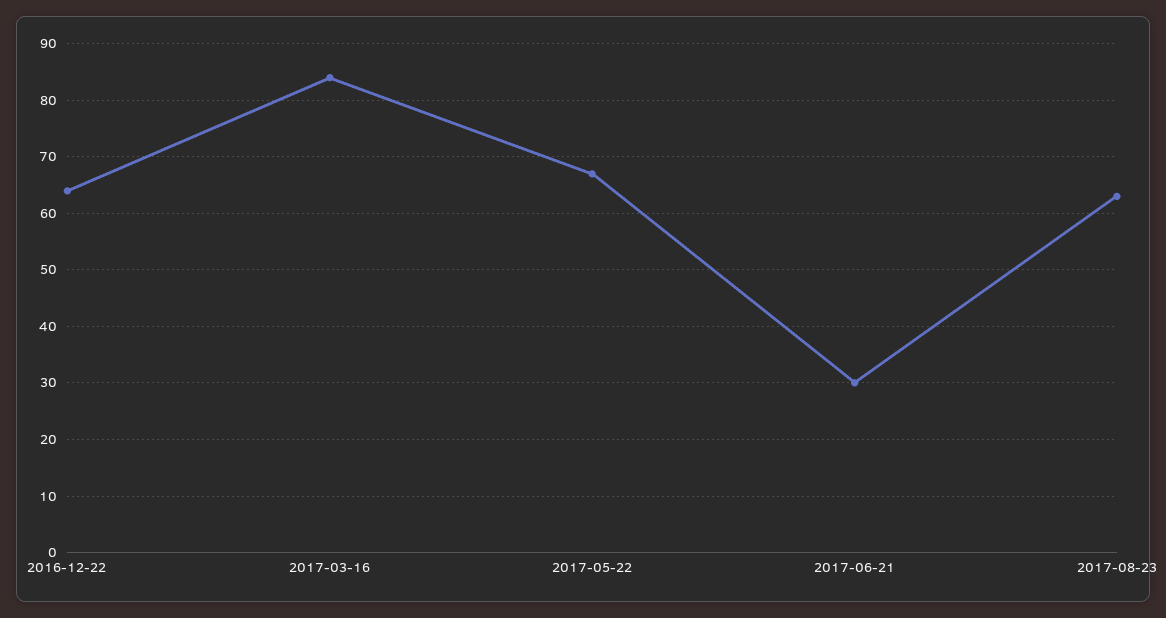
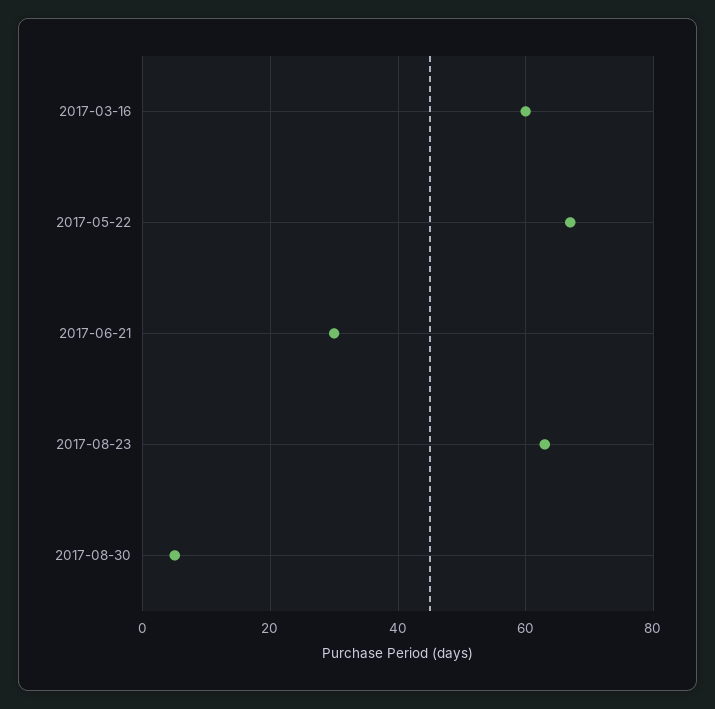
2016-12-22: 65 -> none
2017-03-16: 85 -> 60
2017-08-30: none -> 5

